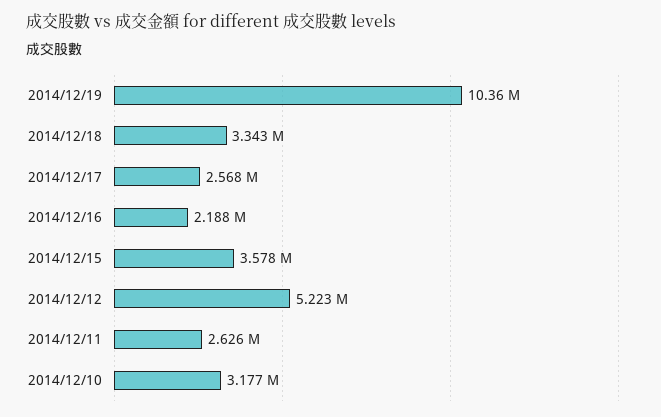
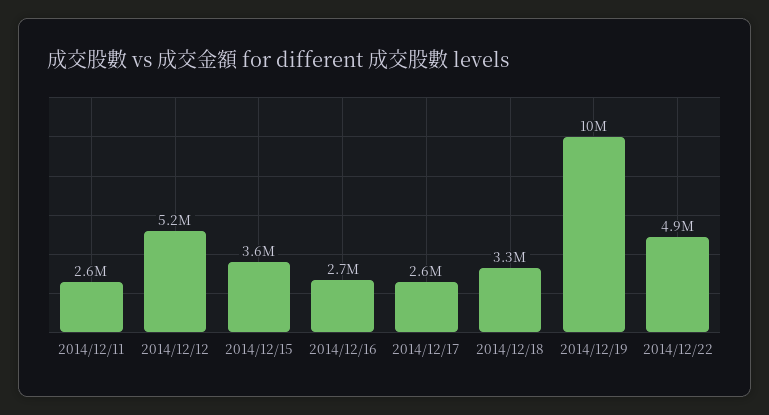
2014/12/16: 2188000 -> 2700000
2014/12/10: 3177000 -> none
2014/12/22: none -> 4900000

